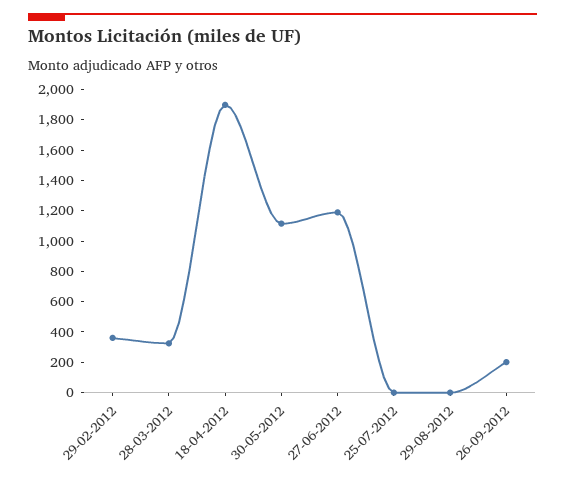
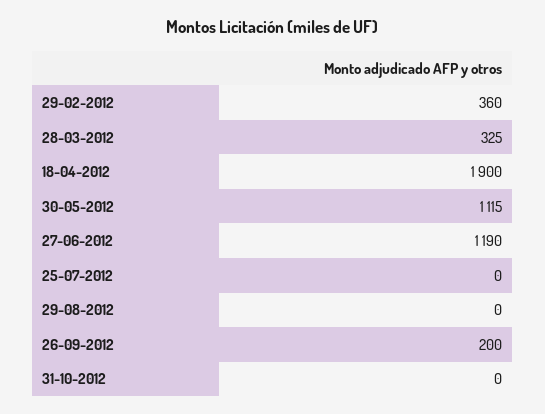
31-10-2012: none -> 0

